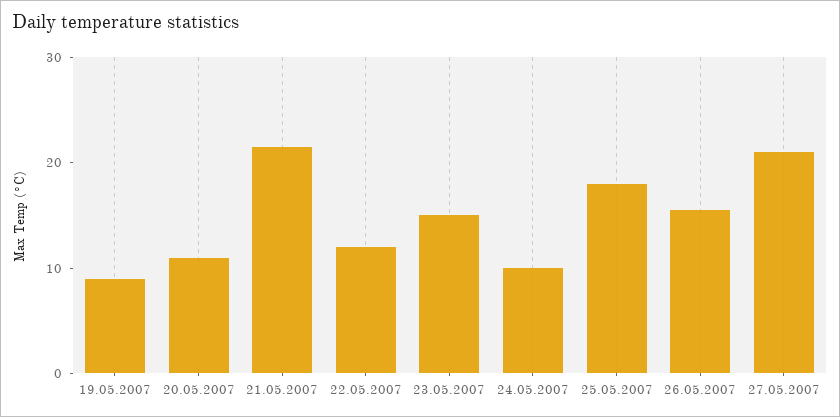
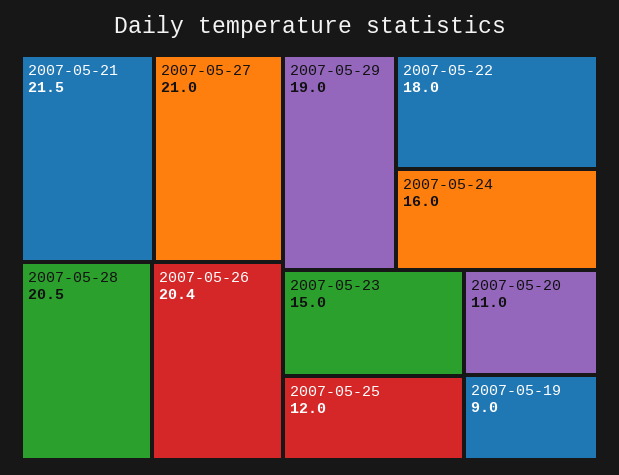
22.05.2007: 12 -> 18
24.05.2007: 10 -> 16
25.05.2007: 18 -> 12
26.05.2007: 16 -> 20.4
2007-05-28: none -> 20.5
2007-05-29: none -> 19

